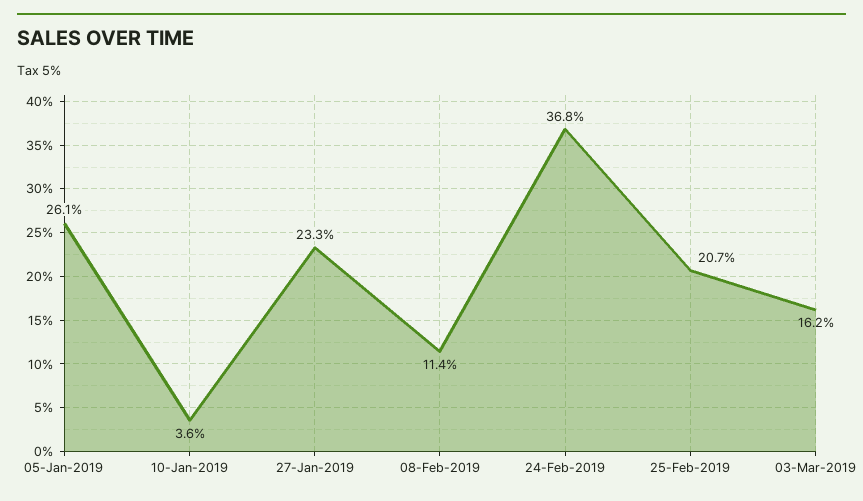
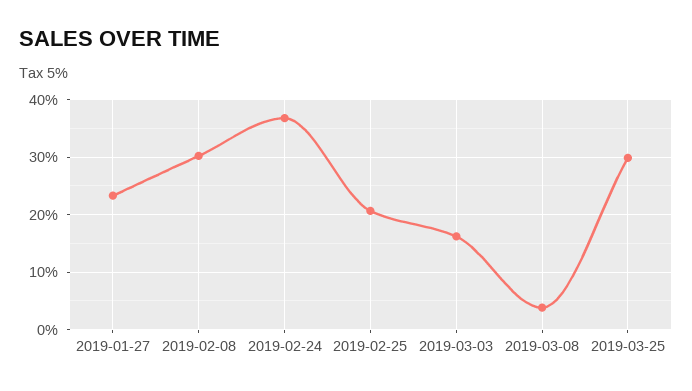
05-Jan-2019: 26.1 -> none
10-Jan-2019: 3.6 -> none
08-Feb-2019: 11.4 -> 30
2019-03-08: none -> 4
2019-03-25: none -> 30

